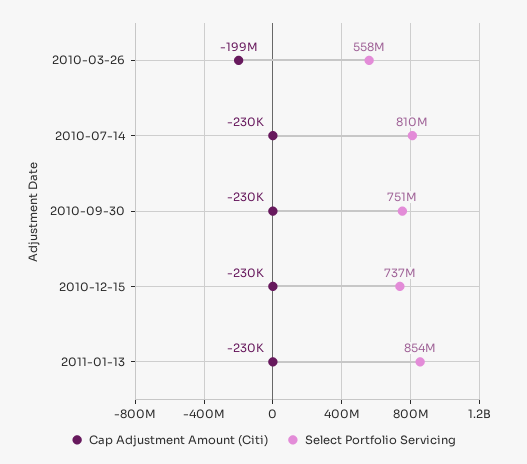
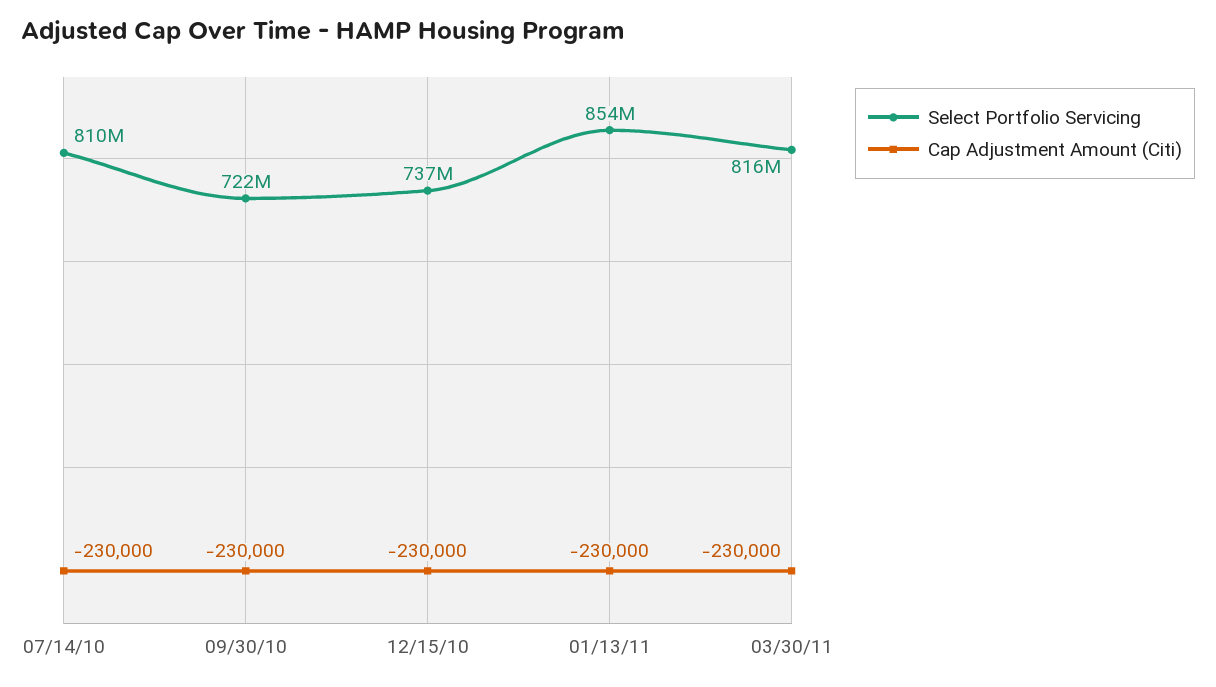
Cap Adjustment Amount (Citi), 2010-03-26: -199000000 -> none
Select Portfolio Servicing, 2010-03-26: 558000000 -> none
Select Portfolio Servicing, 2010-09-30: 751000000 -> 722000000
Select Portfolio Servicing, 03/30/11: none -> 816000000
Cap Adjustment Amount (Citi), 03/30/11: none -> -230000

